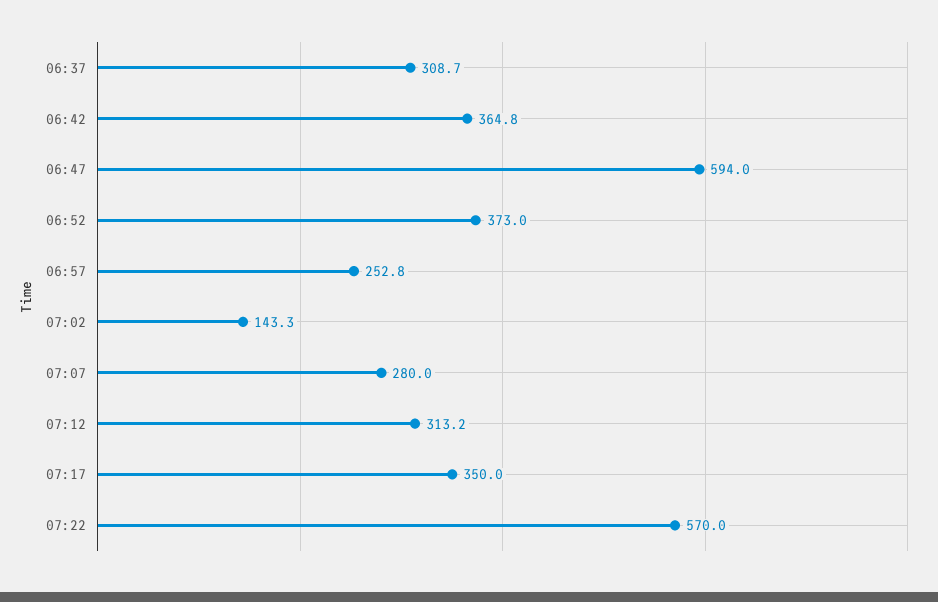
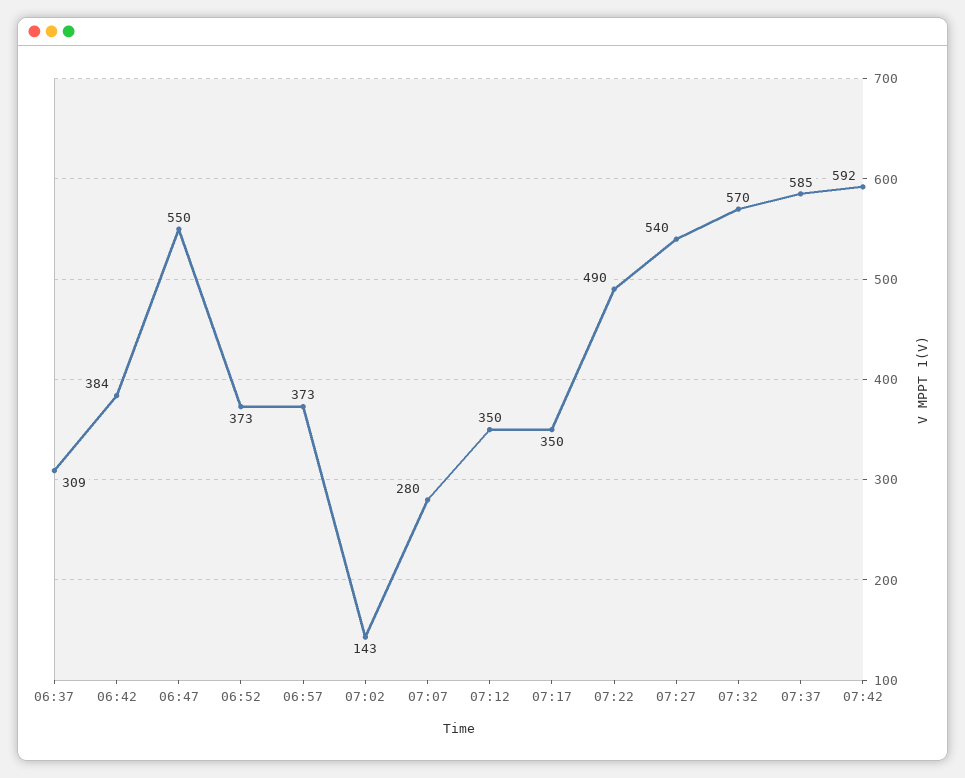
06:42: 364.8 -> 384
06:47: 594 -> 550
06:57: 252.8 -> 373
07:12: 313.2 -> 350
07:22: 570 -> 490
07:27: none -> 540
07:32: none -> 570
07:37: none -> 585
07:42: none -> 592

